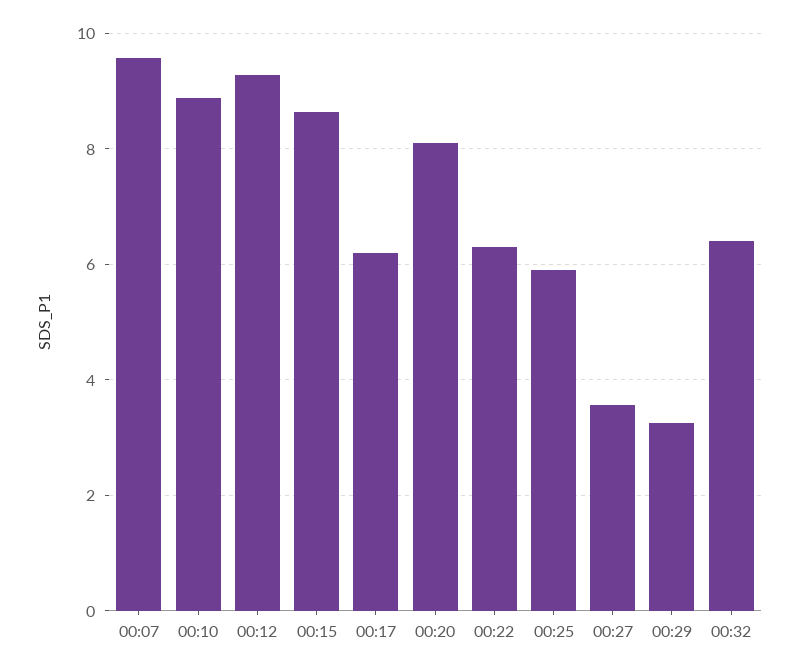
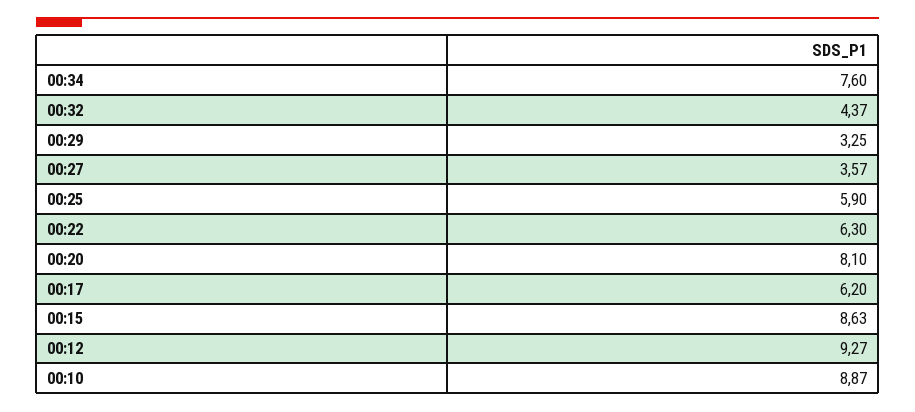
00:07: 9.6 -> none
00:32: 6.4 -> 4.37
00:34: none -> 7.6

